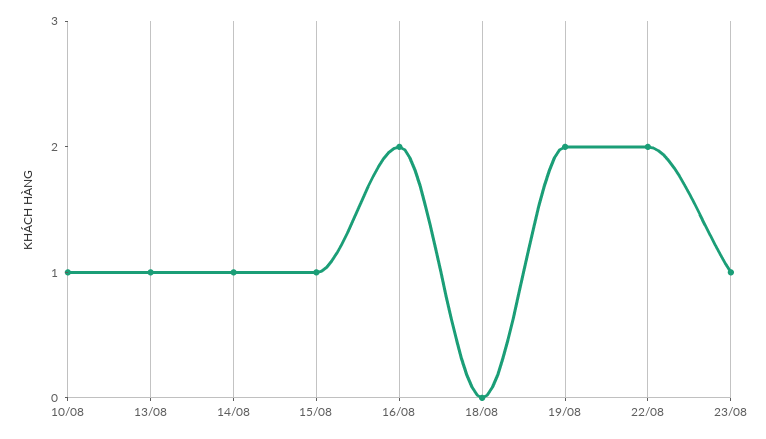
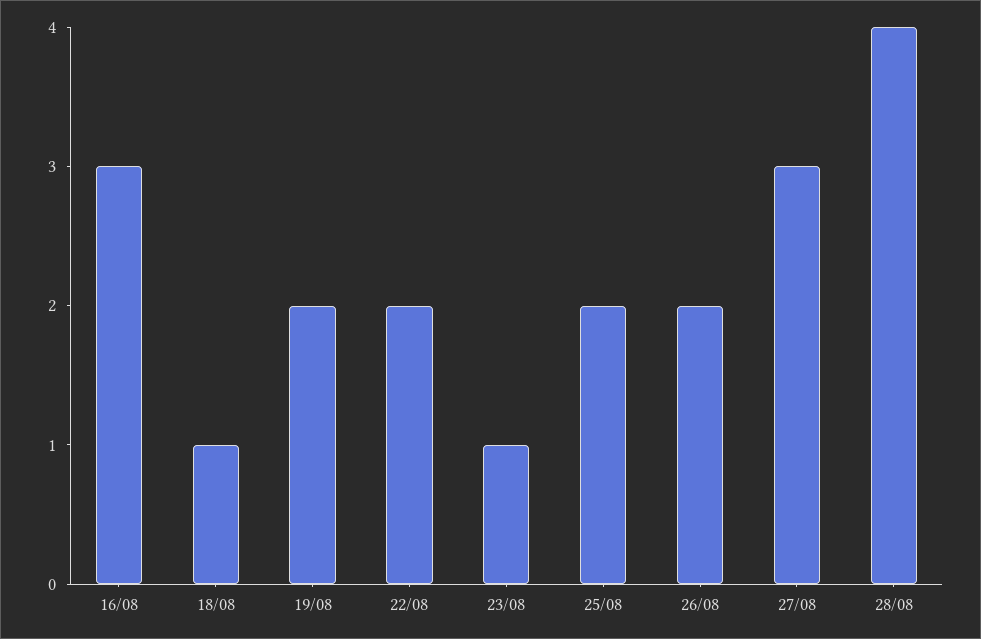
10/08: 1 -> none
13/08: 1 -> none
14/08: 1 -> none
15/08: 1 -> none
16/08: 2 -> 3
18/08: 0 -> 1
25/08: none -> 2
26/08: none -> 2
27/08: none -> 3
28/08: none -> 4

